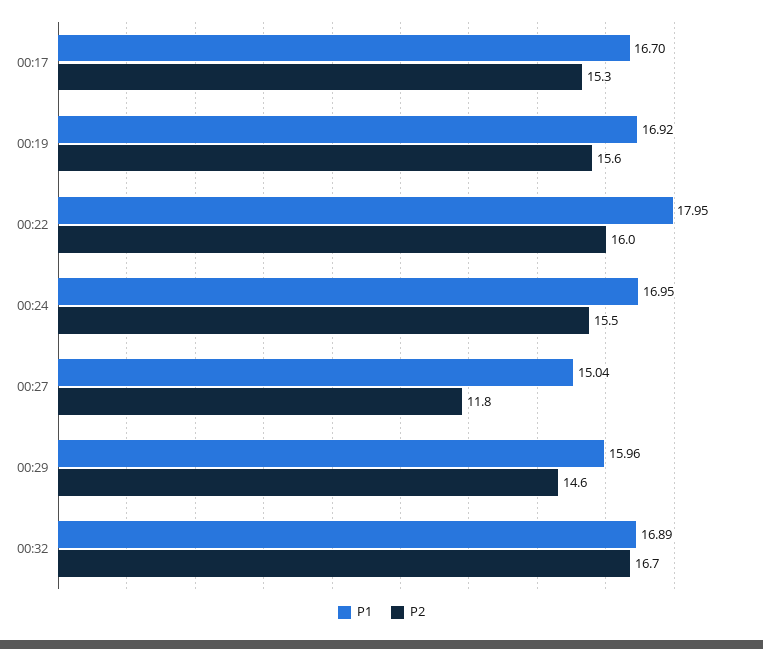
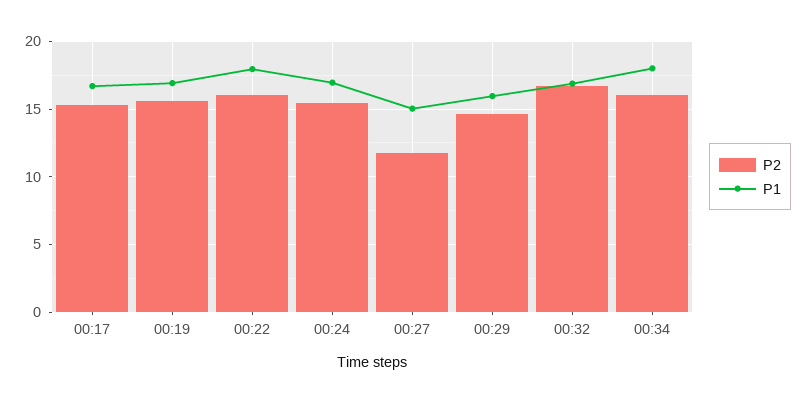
P2, 00:34: none -> 16
P1, 00:34: none -> 18

